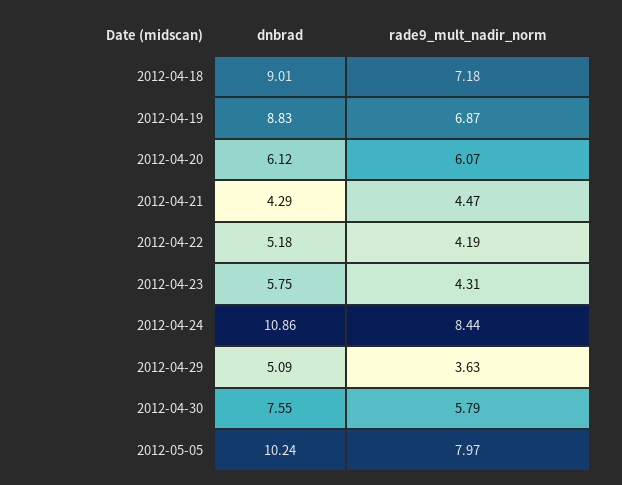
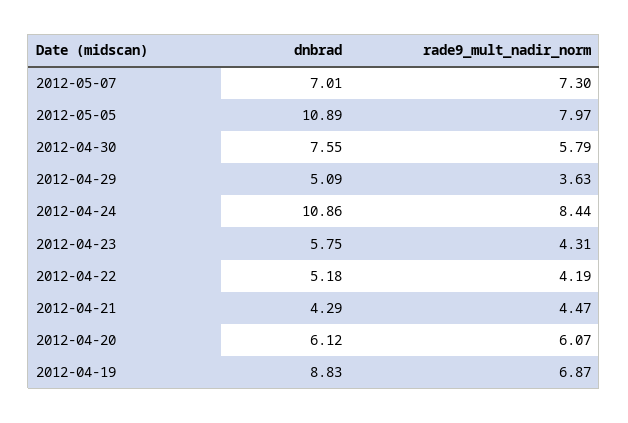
dnbrad, 2012-04-18: 9.01 -> none
rade9_mult_nadir_norm, 2012-04-18: 7.18 -> none
dnbrad, 2012-05-05: 10.24 -> 10.89
dnbrad, 2012-05-07: none -> 7.01
rade9_mult_nadir_norm, 2012-05-07: none -> 7.3

